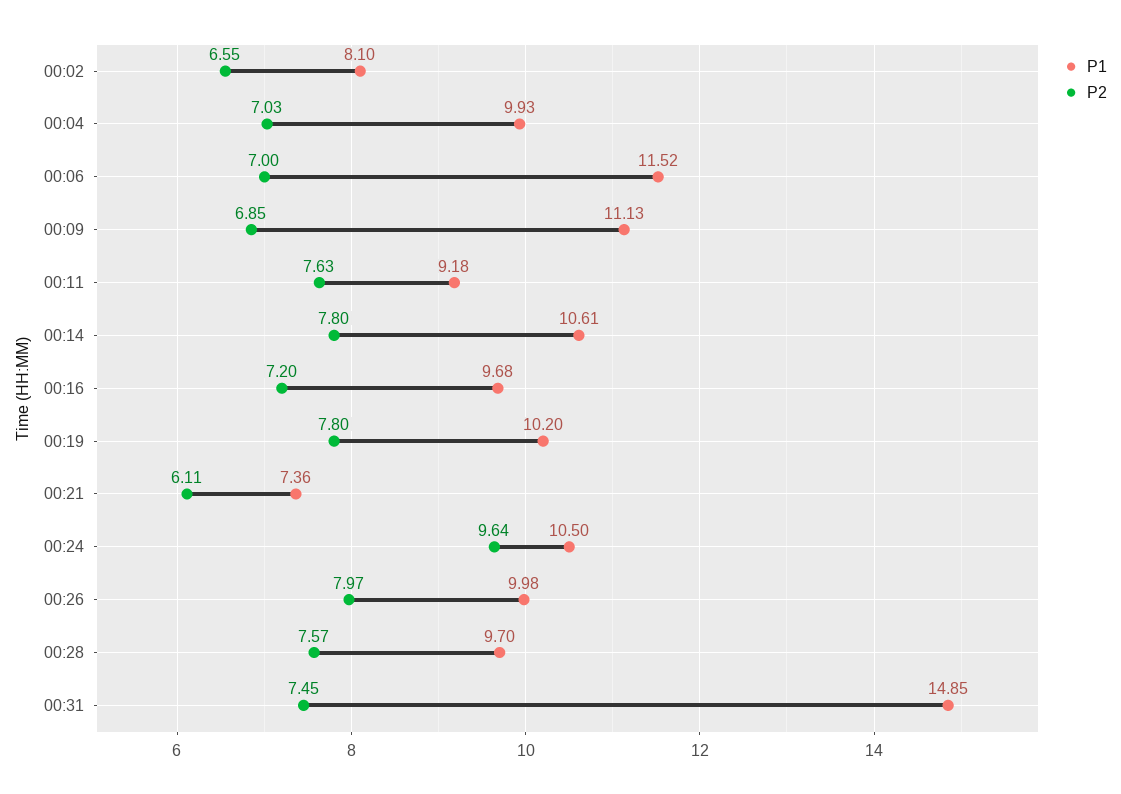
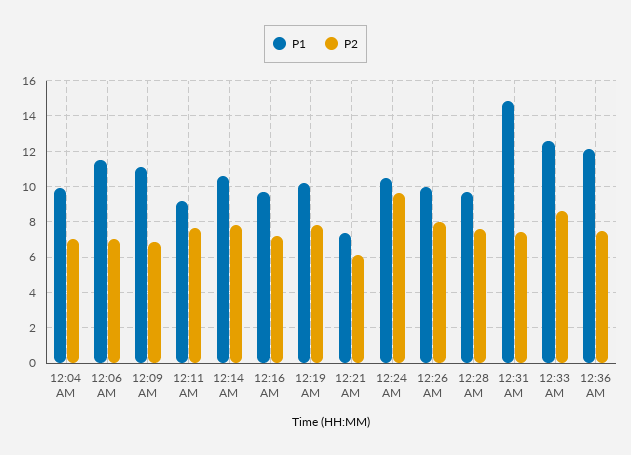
P1, 00:02: 8.1 -> none
P2, 00:02: 6.55 -> none
P1, 12:33 AM: none -> 12.5
P2, 12:33 AM: none -> 8.5
P1, 12:36 AM: none -> 12
P2, 12:36 AM: none -> 7.5

